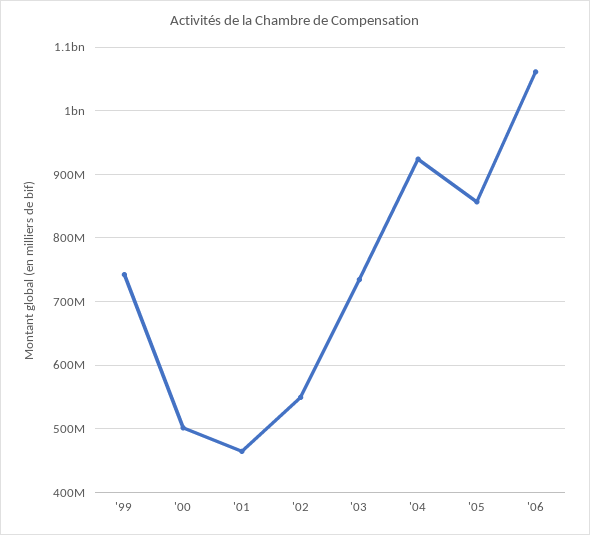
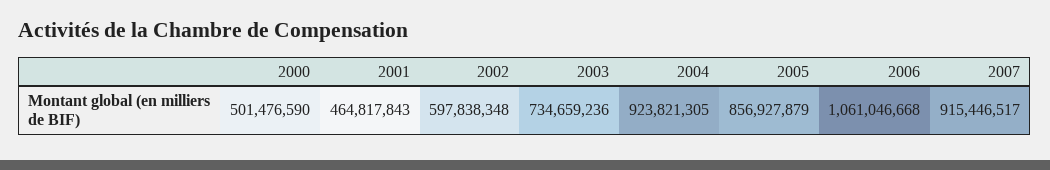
'99: 740000000 -> none
'02: 550000000 -> 597838348
2007: none -> 915446517

